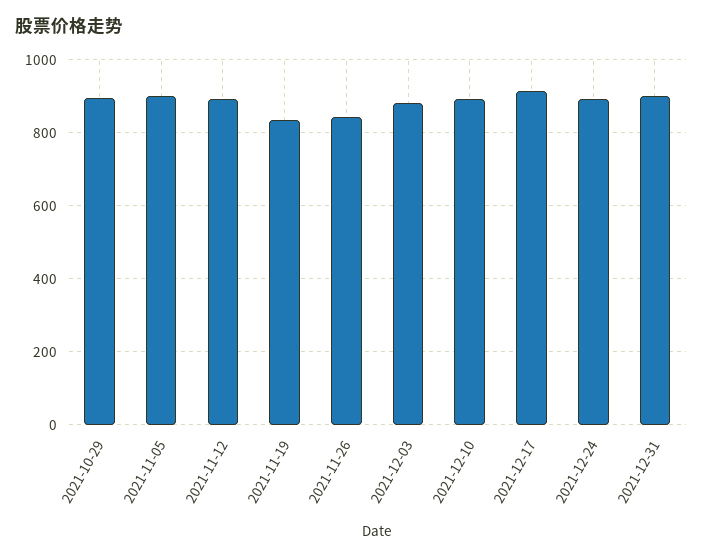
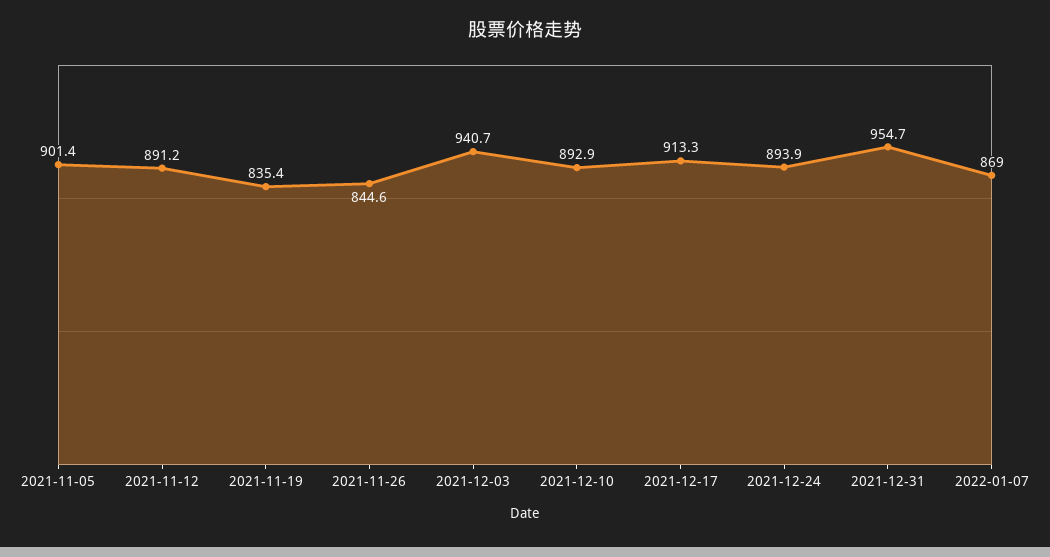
2021-10-29: 900 -> none
2021-12-03: 880 -> 940.7
2021-12-31: 900 -> 954.7
2022-01-07: none -> 869

